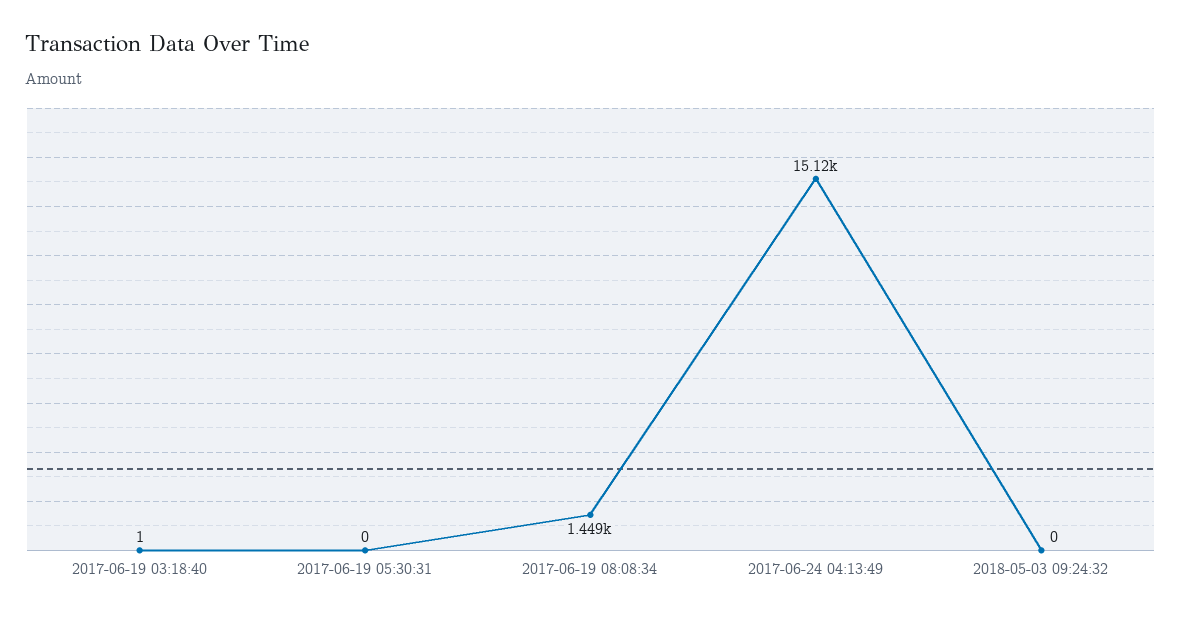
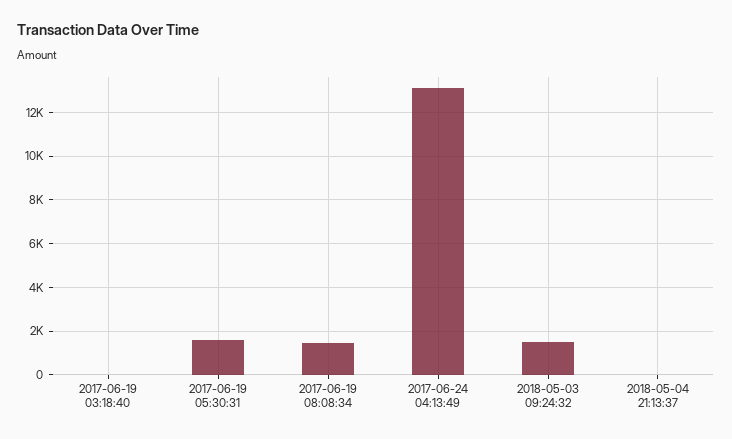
2017-06-19 05:30:31: 0 -> 1500
2017-06-24 04:13:49: 15120 -> 13000
2018-05-03 09:24:32: 0 -> 1500
2018-05-04 21:13:37: none -> 0

